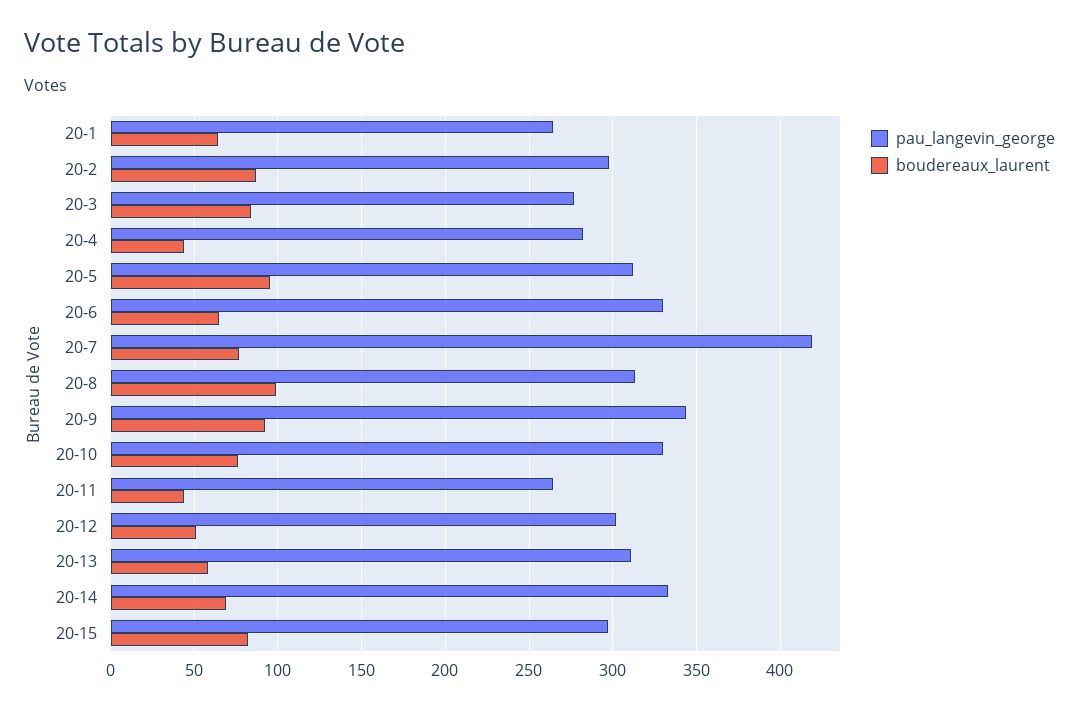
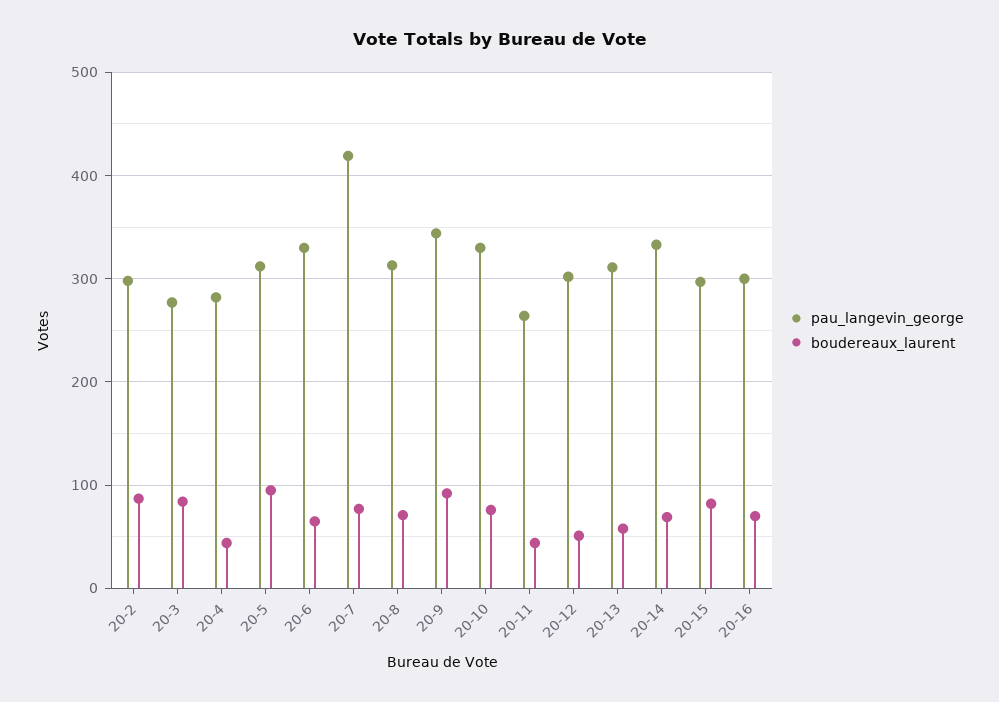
pau_langevin_george, 20-1: 265 -> none
boudereaux_laurent, 20-1: 65 -> none
boudereaux_laurent, 20-8: 100 -> 70
pau_langevin_george, 20-16: none -> 300
boudereaux_laurent, 20-16: none -> 70

